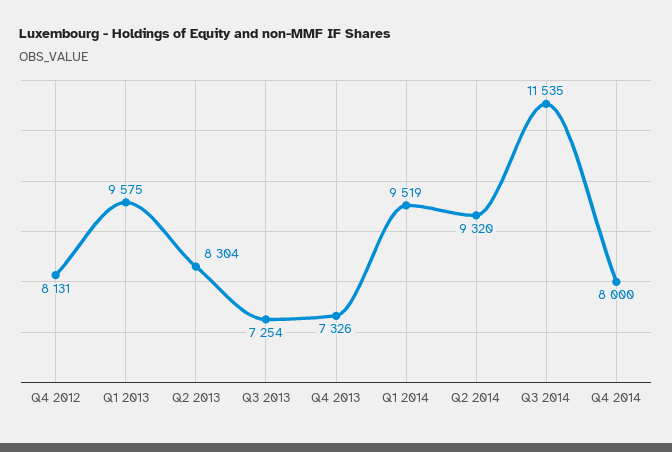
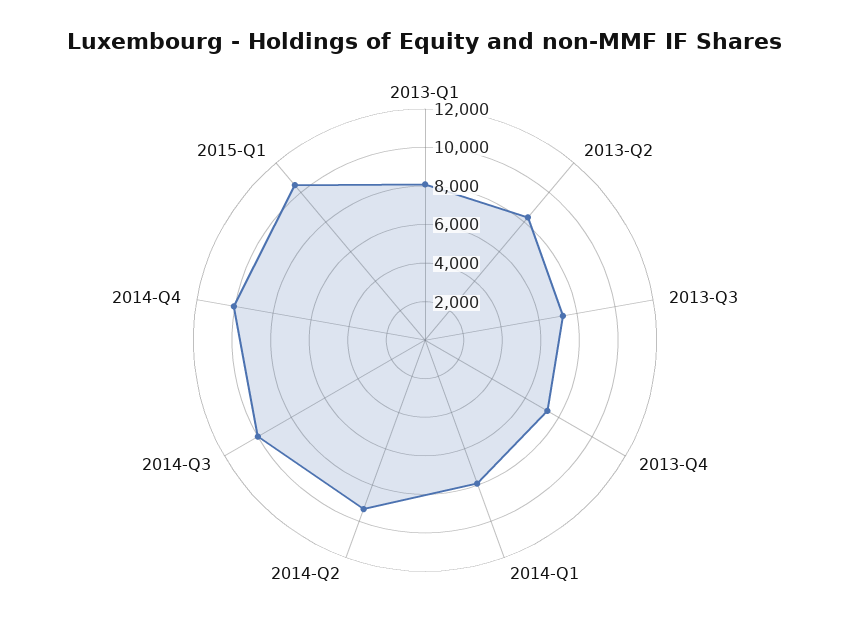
Q4 2012: 8131 -> none
Q1 2013: 9575 -> 8000
Q1 2014: 9519 -> 8000
Q3 2014: 11535 -> 10000
Q4 2014: 8000 -> 10000
2015-Q1: none -> 10500

